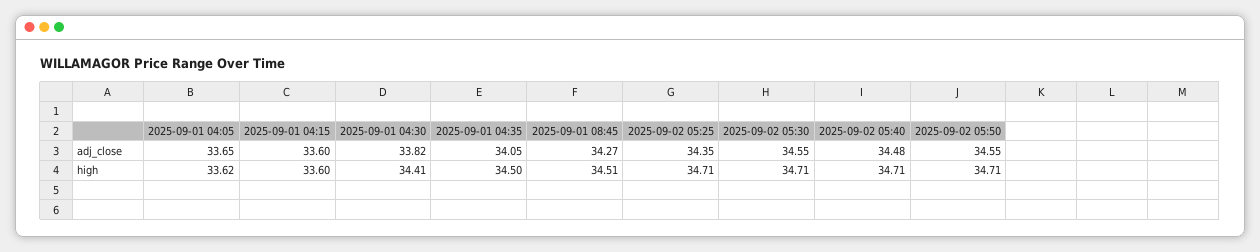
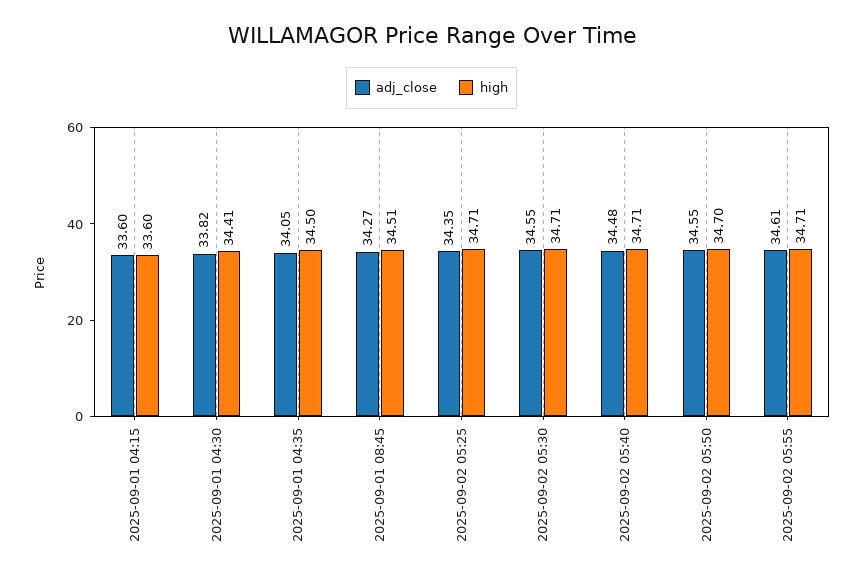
adj_close, 2025-09-01 04:05: 33.65 -> none
high, 2025-09-01 04:05: 33.62 -> none
high, 2025-09-02 05:50: 34.71 -> 34.7
adj_close, 2025-09-02 05:55: none -> 34.61
high, 2025-09-02 05:55: none -> 34.71

